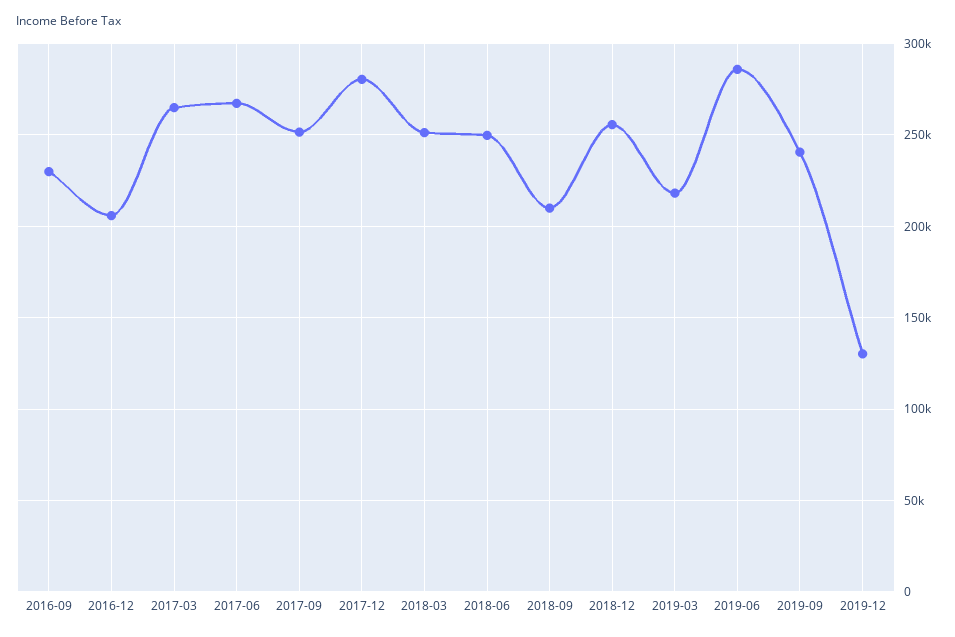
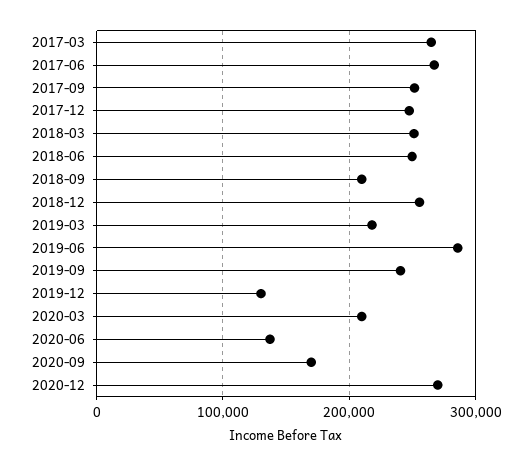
2016-09: 230000 -> none
2016-12: 205000 -> none
2017-12: 280000 -> 250000
2020-03: none -> 210000
2020-06: none -> 140000
2020-09: none -> 170000
2020-12: none -> 270000

